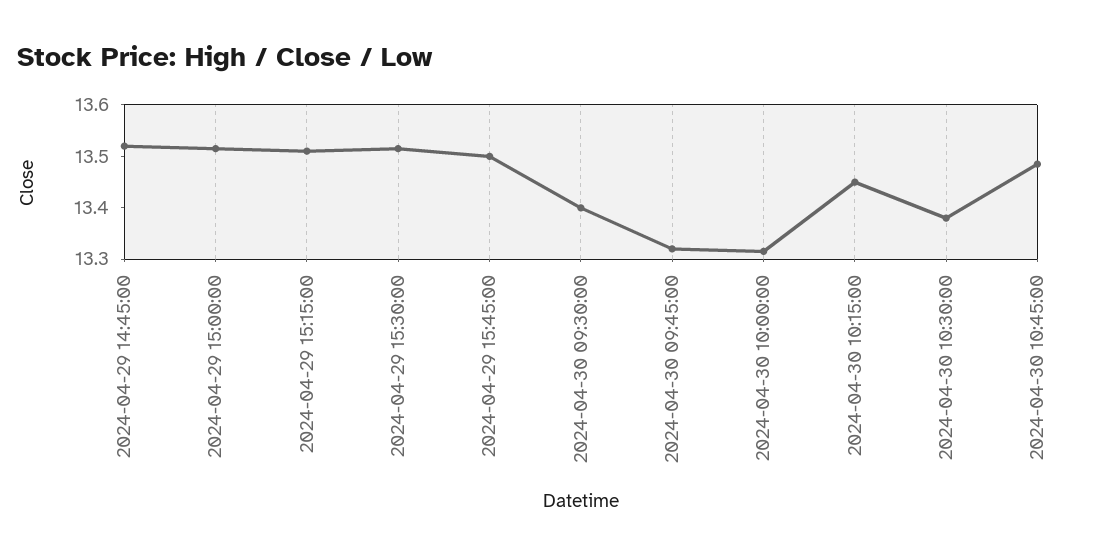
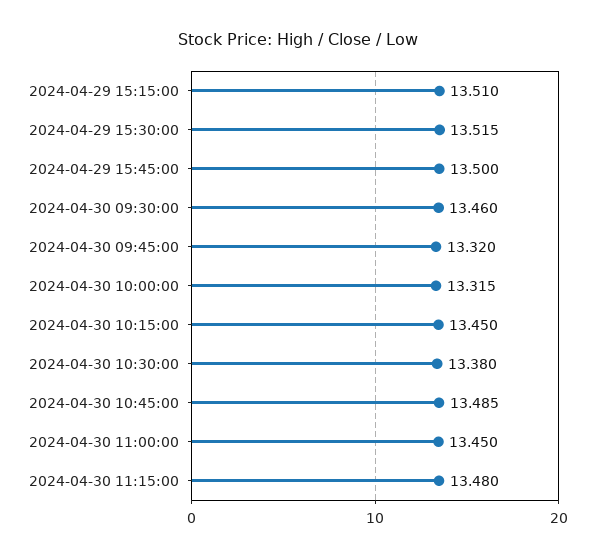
2024-04-29 14:45:00: 13.52 -> none
2024-04-29 15:00:00: 13.52 -> none
2024-04-30 09:30:00: 13.4 -> 13.46
2024-04-30 11:00:00: none -> 13.45
2024-04-30 11:15:00: none -> 13.48

